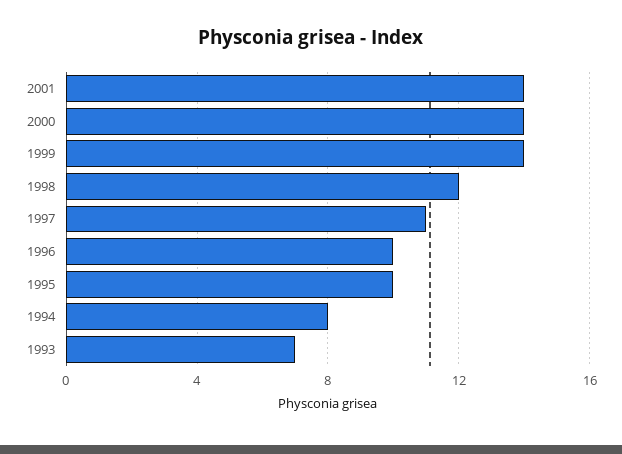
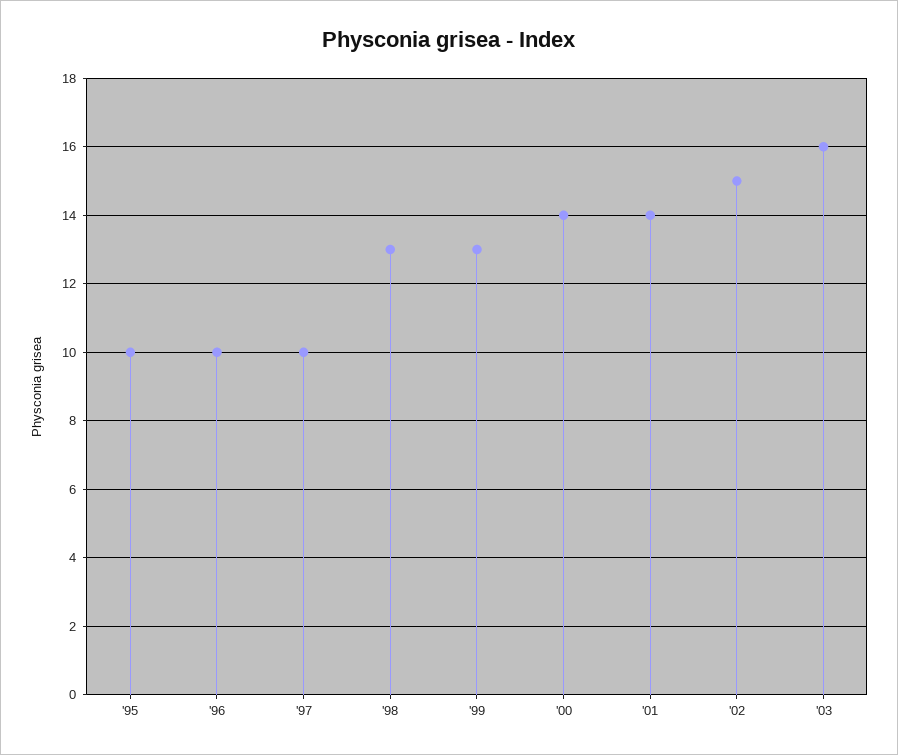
1999: 14 -> 13
1998: 12 -> 13
1997: 11 -> 10
1994: 8 -> none
1993: 7 -> none
'02: none -> 15
'03: none -> 16

